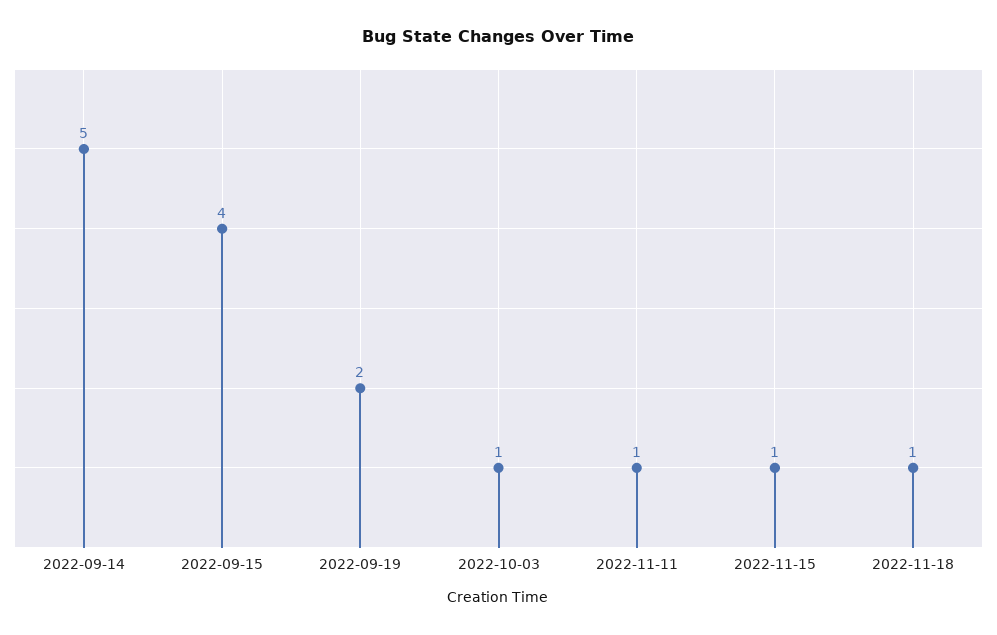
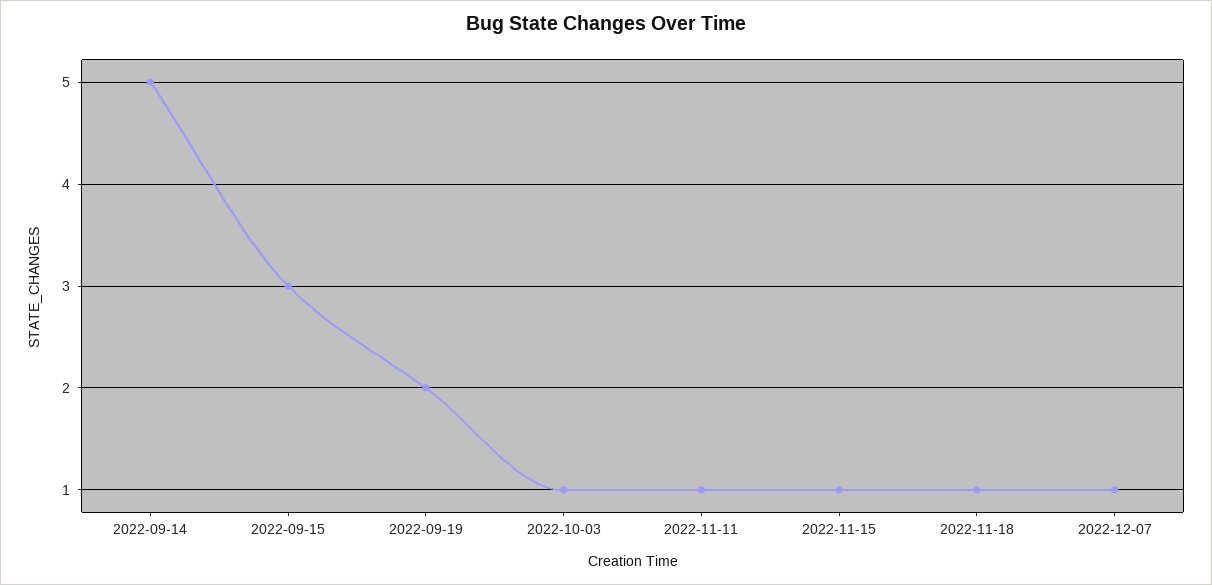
2022-09-15: 4 -> 3
2022-12-07: none -> 1

